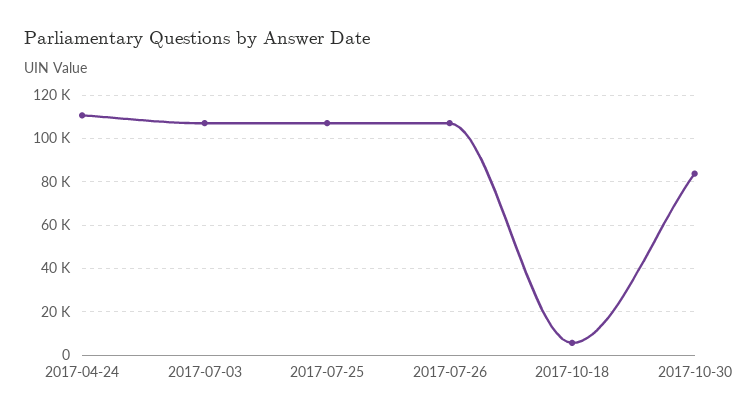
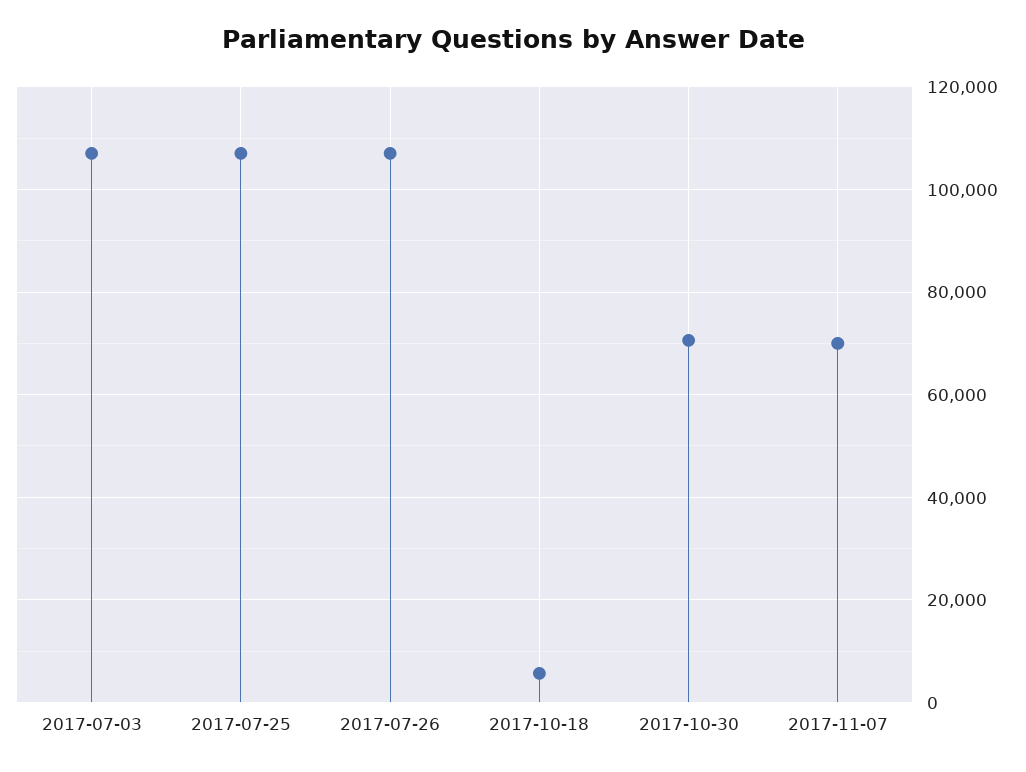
2017-04-24: 110000 -> none
2017-10-30: 85000 -> 70000
2017-11-07: none -> 70000

